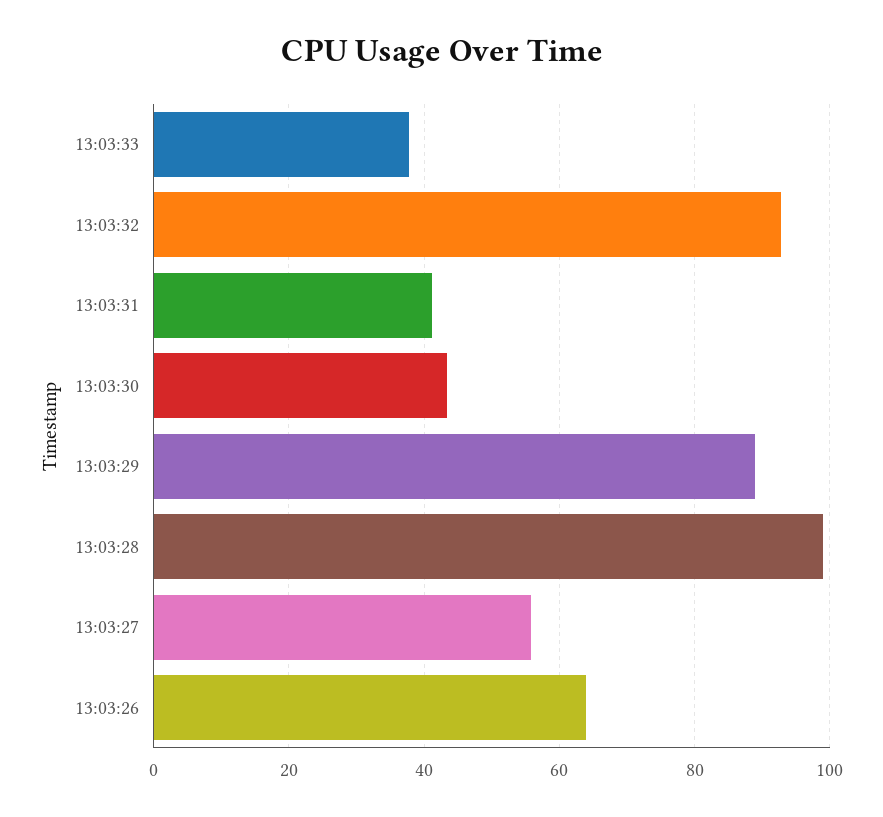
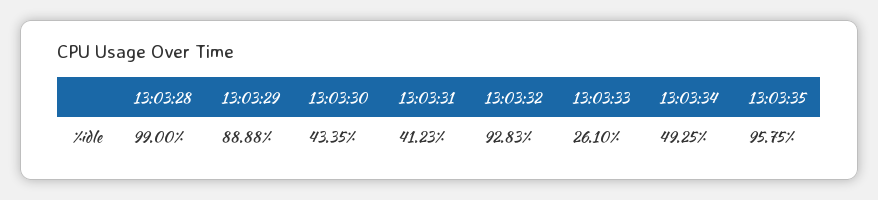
13:03:33: 38 -> 26.1
13:03:27: 56 -> none
13:03:26: 64 -> none
13:03:34: none -> 49.25
13:03:35: none -> 95.75

